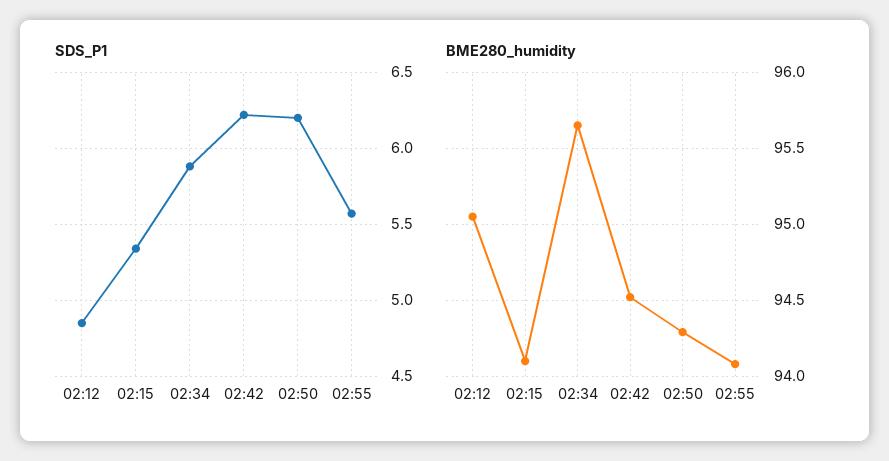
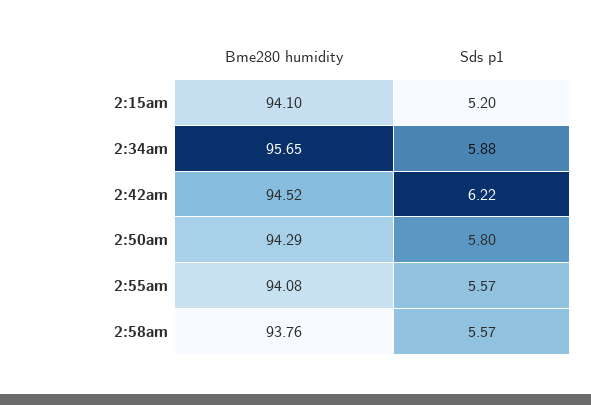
SDS_P1, 02:12: 4.85 -> none
SDS_P1, 02:15: 5.35 -> 5.2
SDS_P1, 02:50: 6.2 -> 5.8
BME280_humidity, 02:12: 95.05 -> none
BME280_humidity, 2:58am: none -> 93.76
SDS_P1, 2:58am: none -> 5.57

